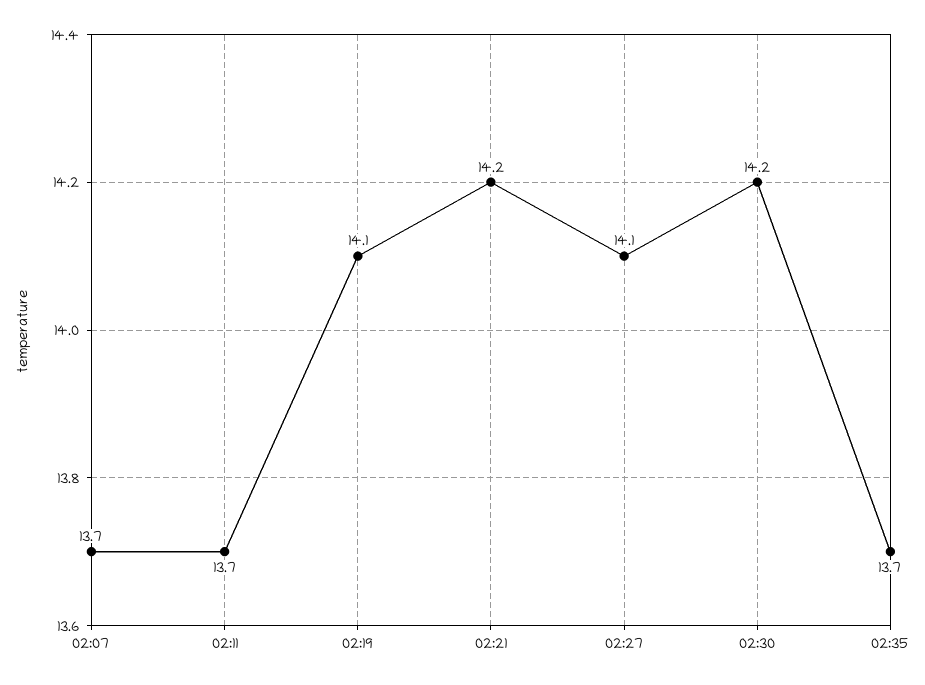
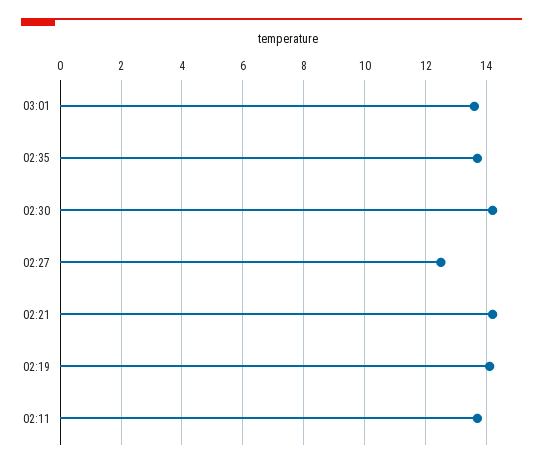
02:07: 13.7 -> none
02:27: 14.1 -> 12.5
03:01: none -> 13.5

